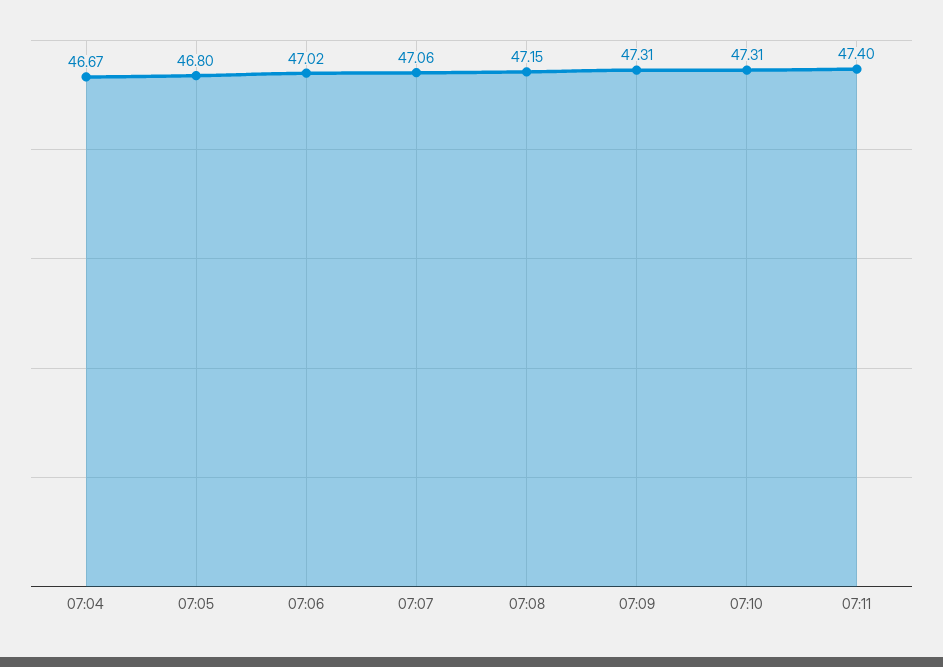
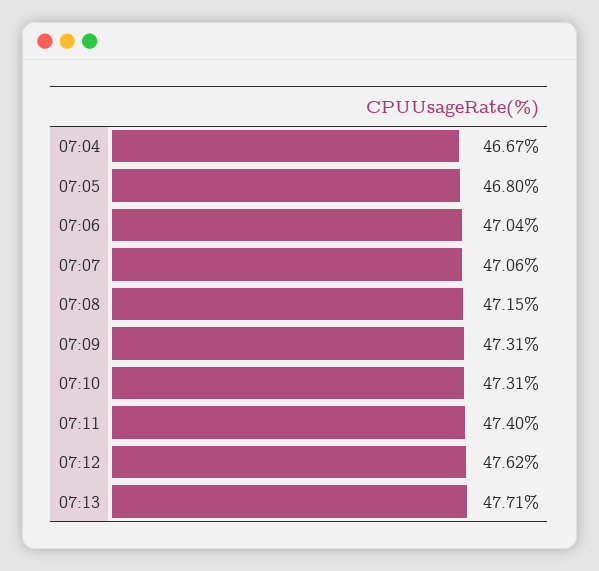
07:06: 47.02 -> 47.04
07:12: none -> 47.62
07:13: none -> 47.71

